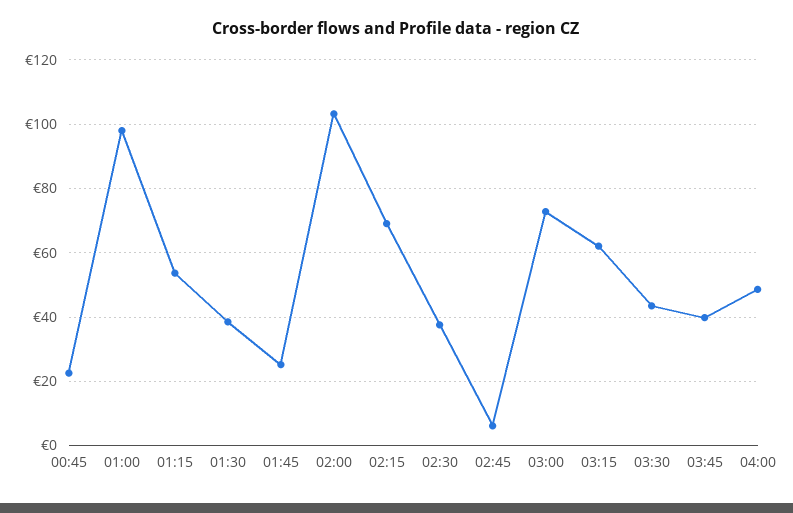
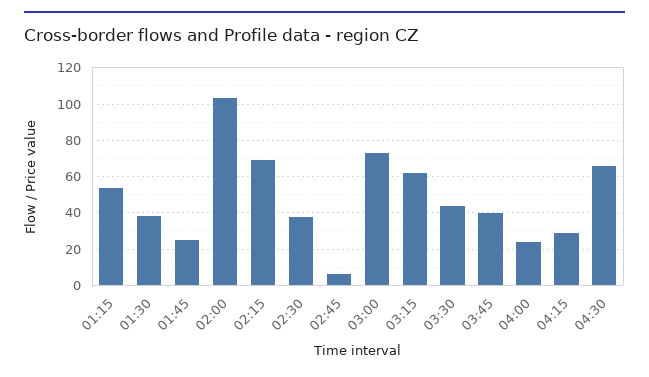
00:45: 22 -> none
01:00: 98 -> none
04:00: 48 -> 25
04:15: none -> 30
04:30: none -> 65

